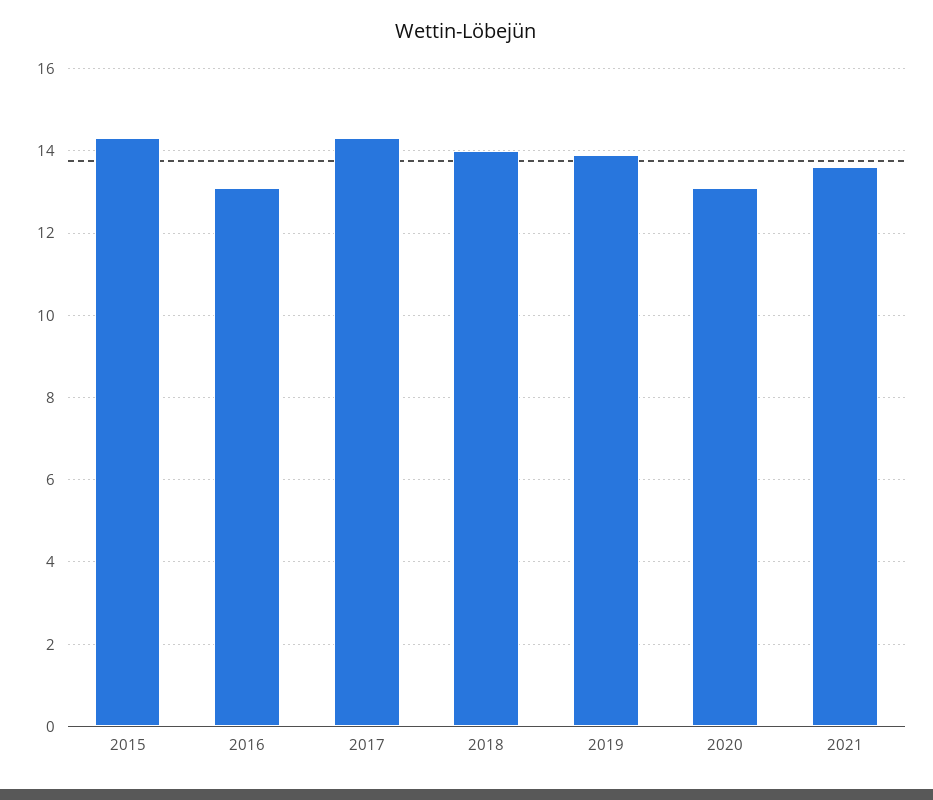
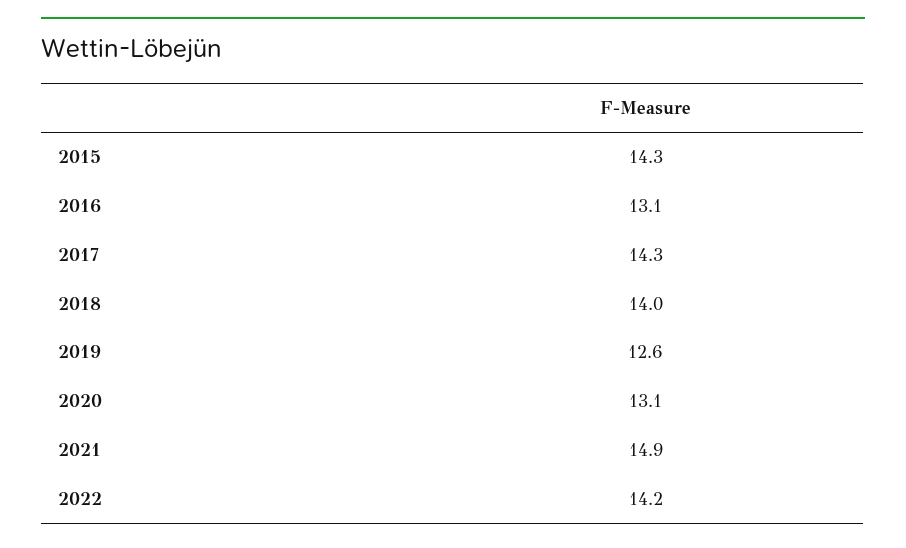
2019: 14 -> 12.6
2021: 13.5 -> 14.9
2022: none -> 14.2

